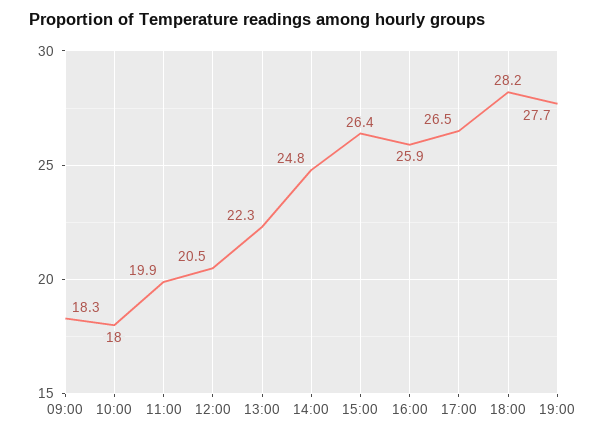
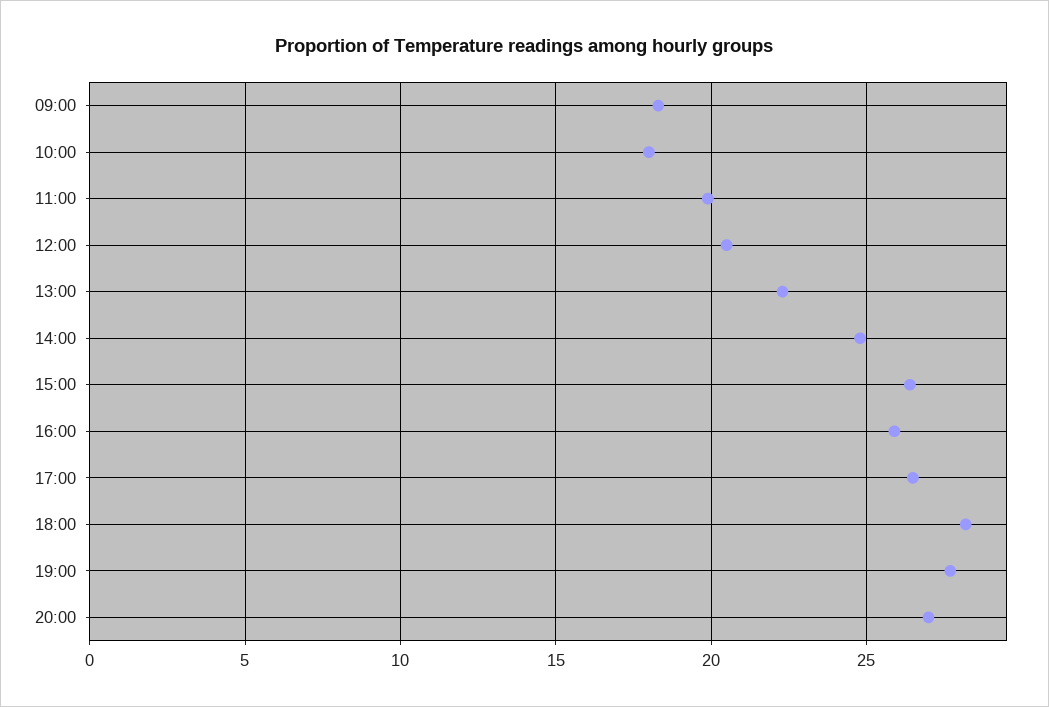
20:00: none -> 27

